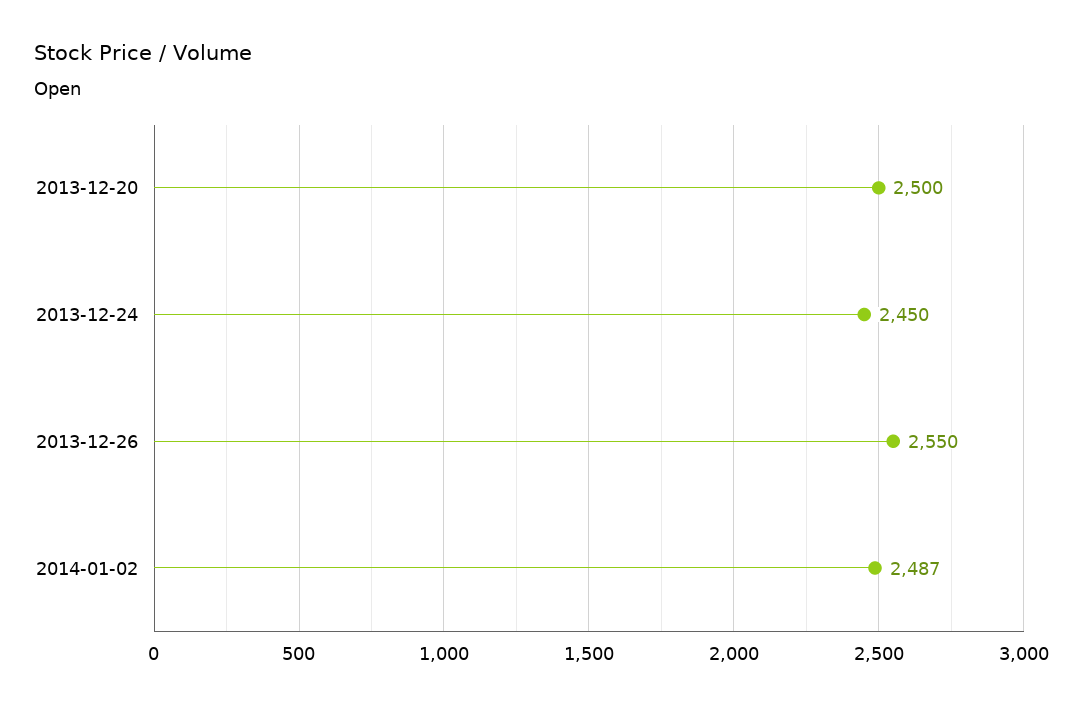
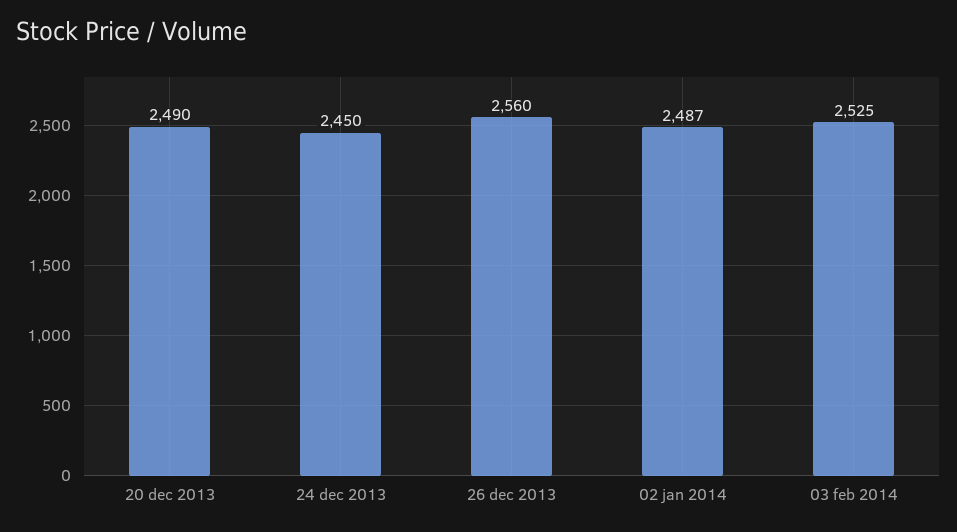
2013-12-20: 2500 -> 2490
2013-12-26: 2550 -> 2560
03 feb 2014: none -> 2525

